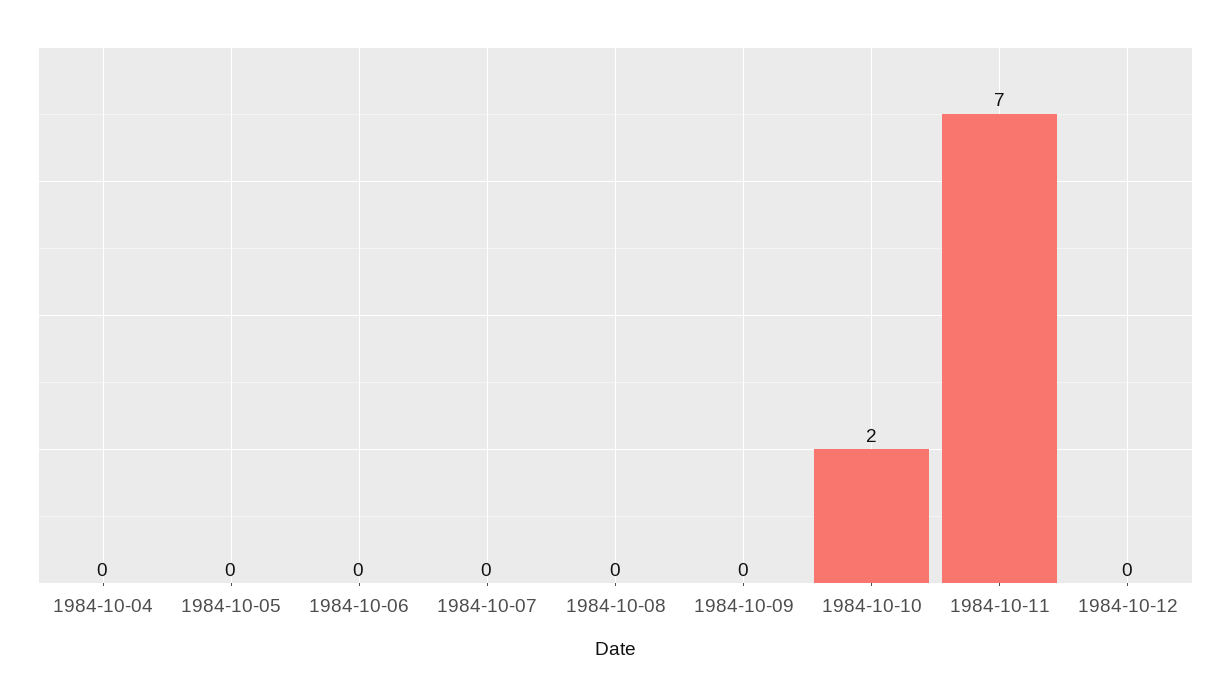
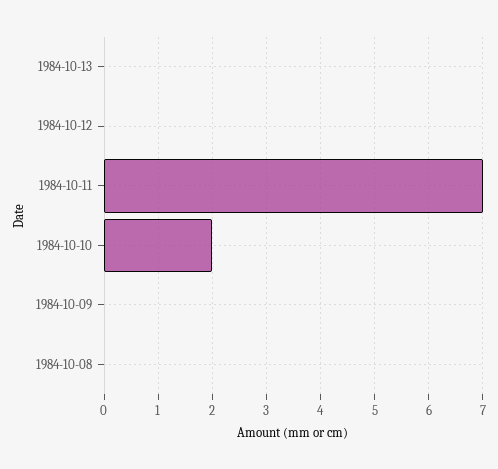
1984-10-04: 0 -> none
1984-10-05: 0 -> none
1984-10-06: 0 -> none
1984-10-07: 0 -> none
1984-10-13: none -> 0

